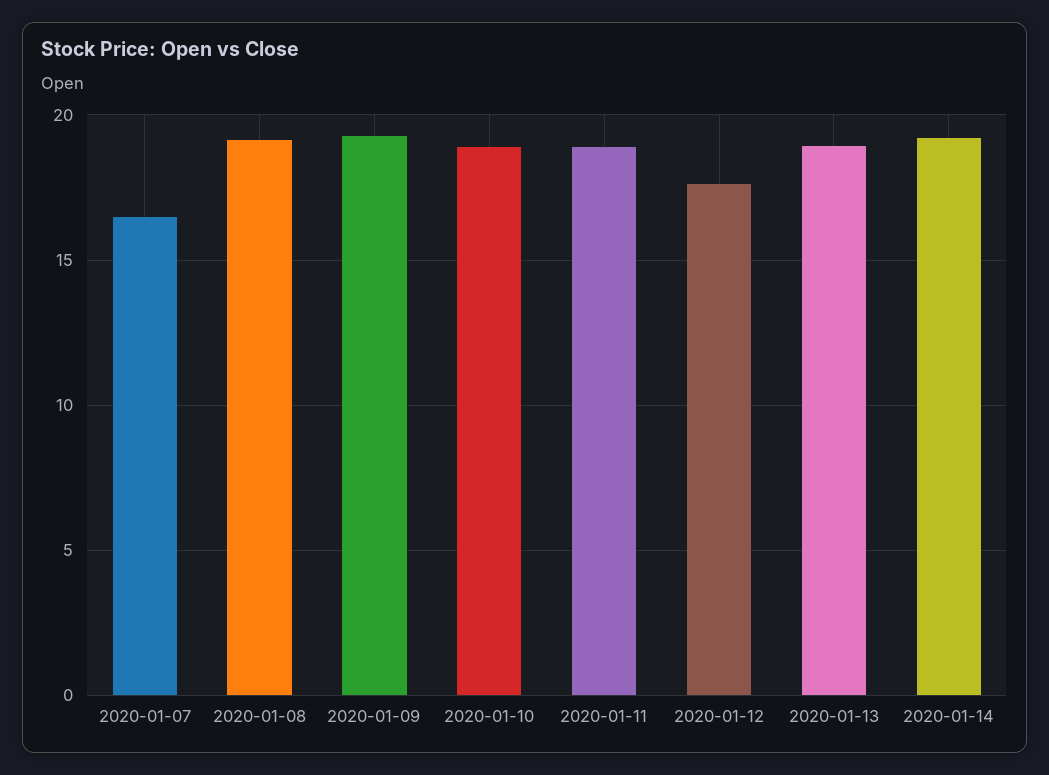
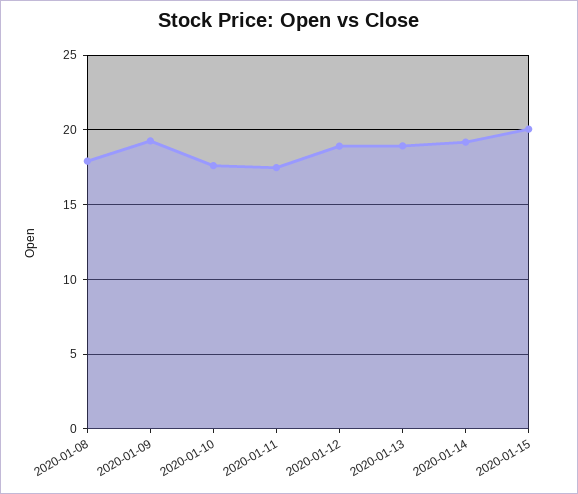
2020-01-07: 16.5 -> none
2020-01-08: 19 -> 18
2020-01-10: 19 -> 17.5
2020-01-11: 19 -> 17.5
2020-01-12: 17.5 -> 19
2020-01-15: none -> 20

